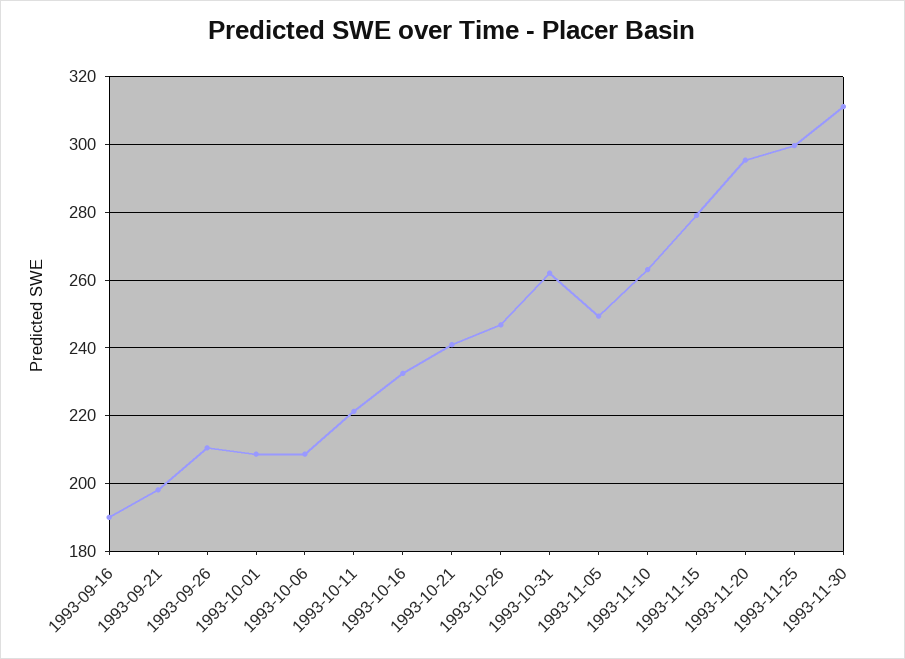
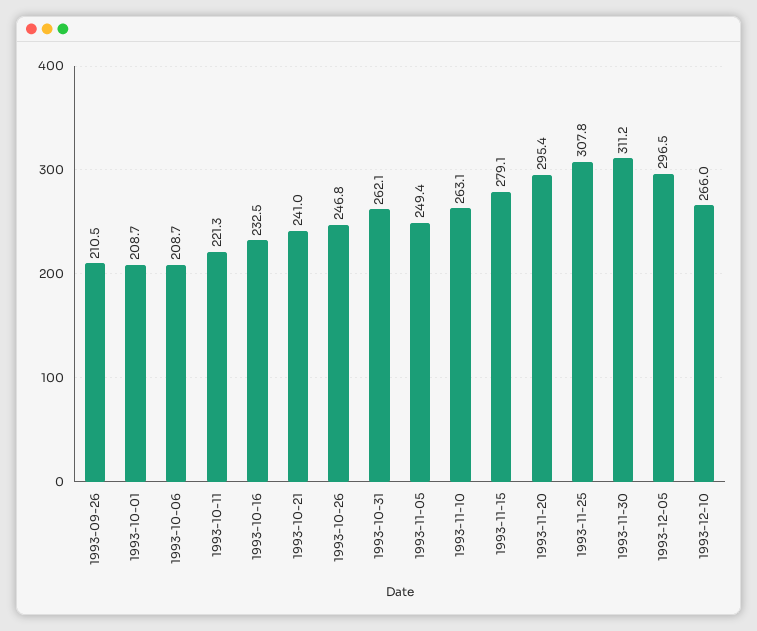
1993-09-16: 190 -> none
1993-09-21: 198 -> none
1993-11-25: 300 -> 307.8
1993-12-05: none -> 296.5
1993-12-10: none -> 266

